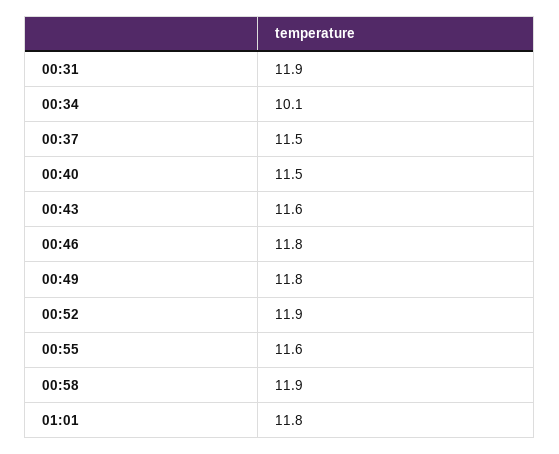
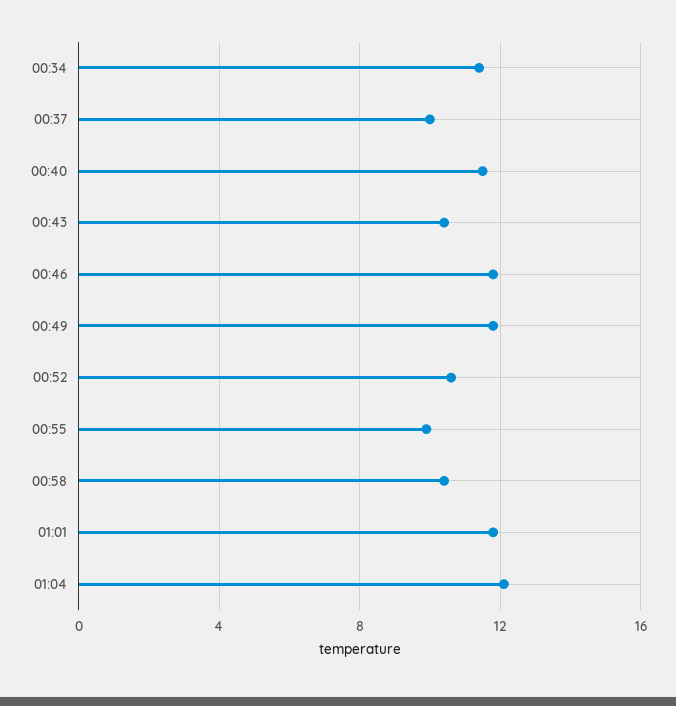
00:31: 11.9 -> none
00:34: 10.1 -> 11.5
00:37: 11.5 -> 10
00:43: 11.6 -> 10.5
00:52: 11.9 -> 10.5
00:55: 11.6 -> 10
00:58: 11.9 -> 10.5
01:04: none -> 12

